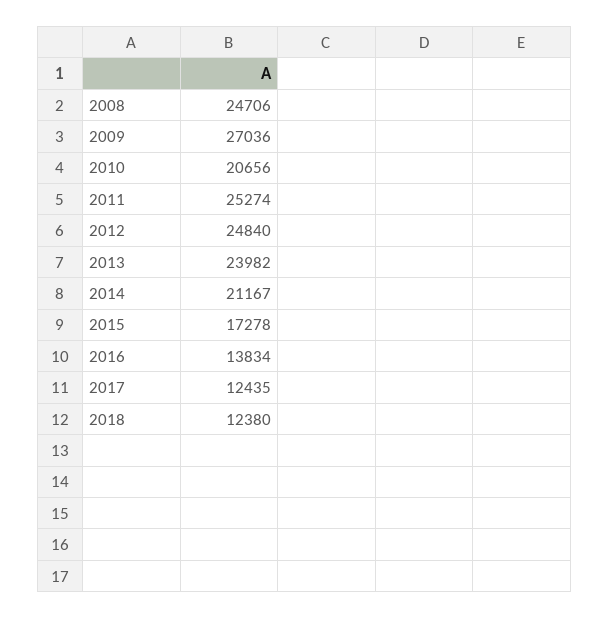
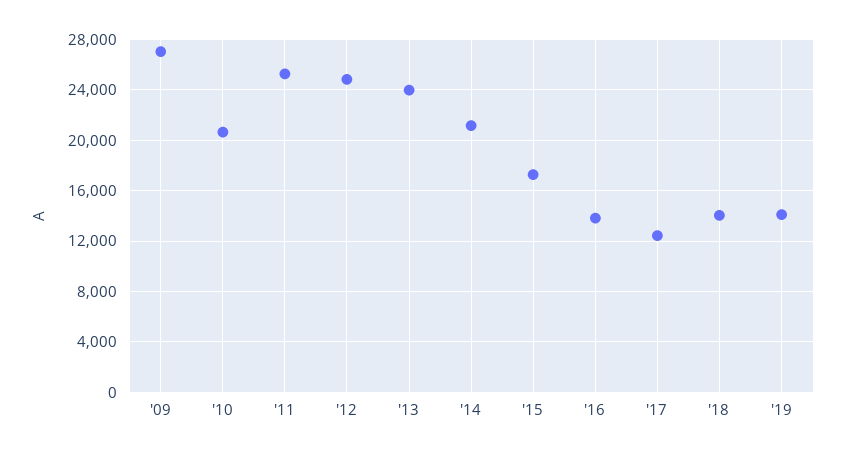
2008: 24706 -> none
2018: 12380 -> 14000
'19: none -> 14000

